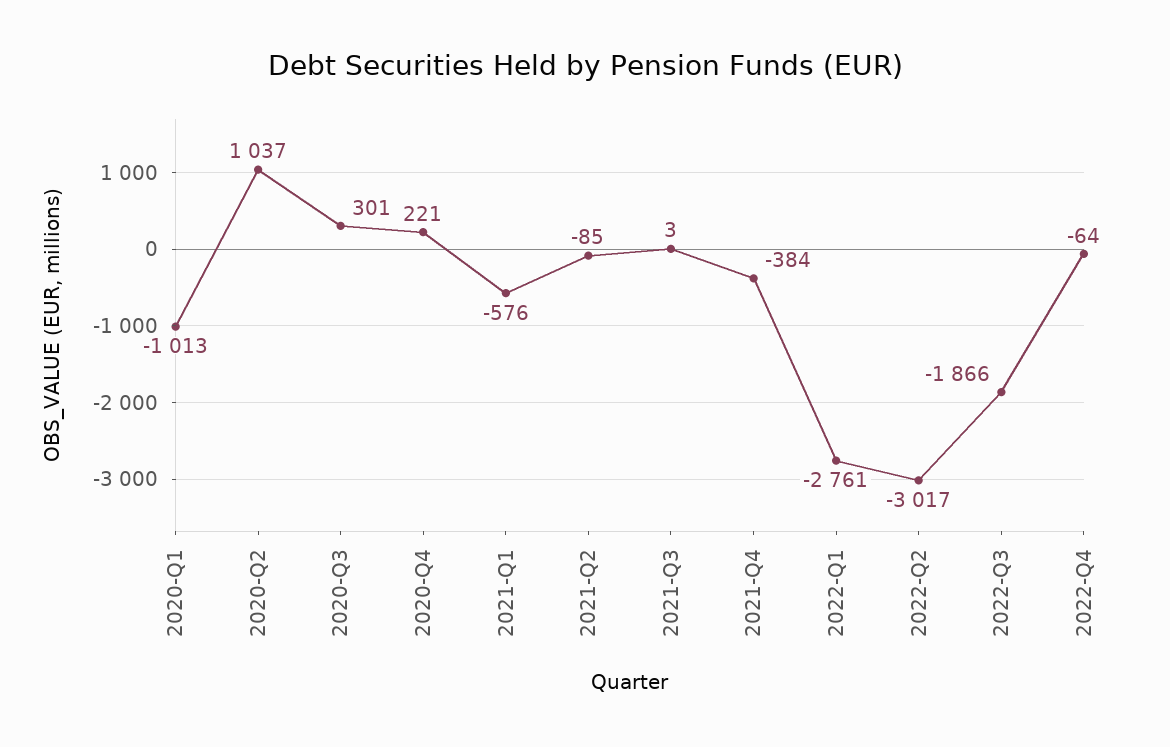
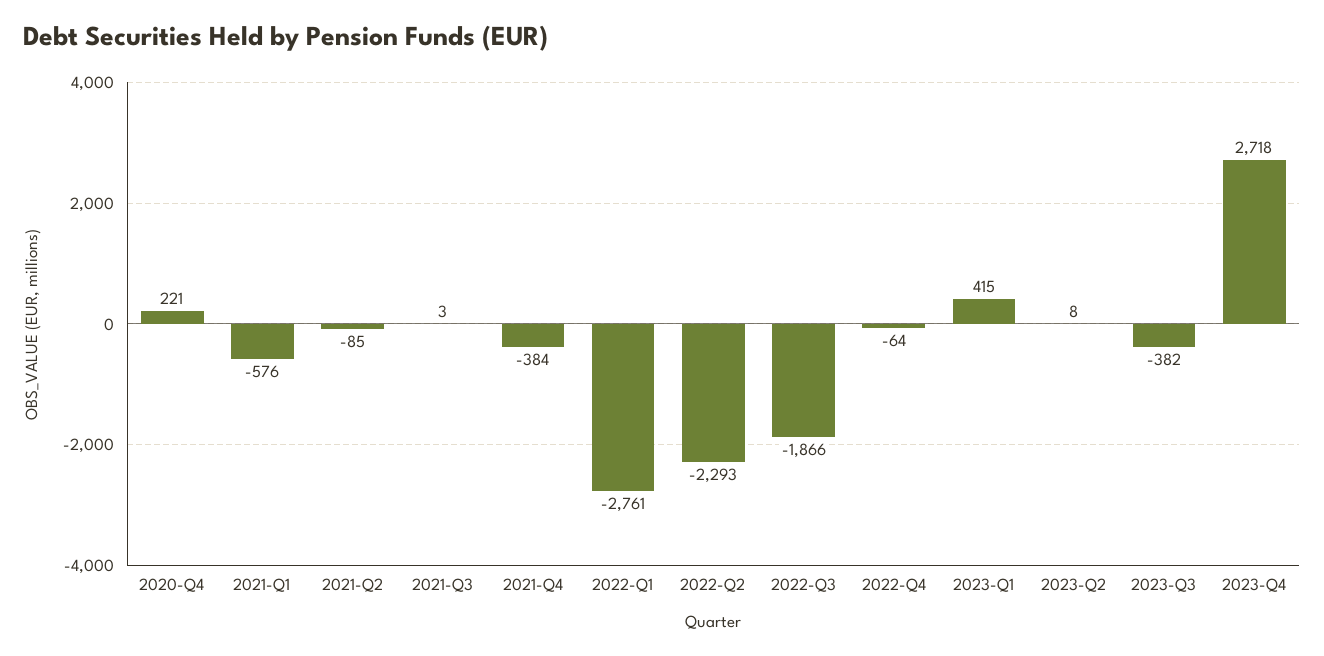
2020-Q1: -1013 -> none
2020-Q2: 1037 -> none
2020-Q3: 301 -> none
2022-Q2: -3017 -> -2293
2023-Q1: none -> 415
2023-Q2: none -> 8
2023-Q3: none -> -382
2023-Q4: none -> 2718

